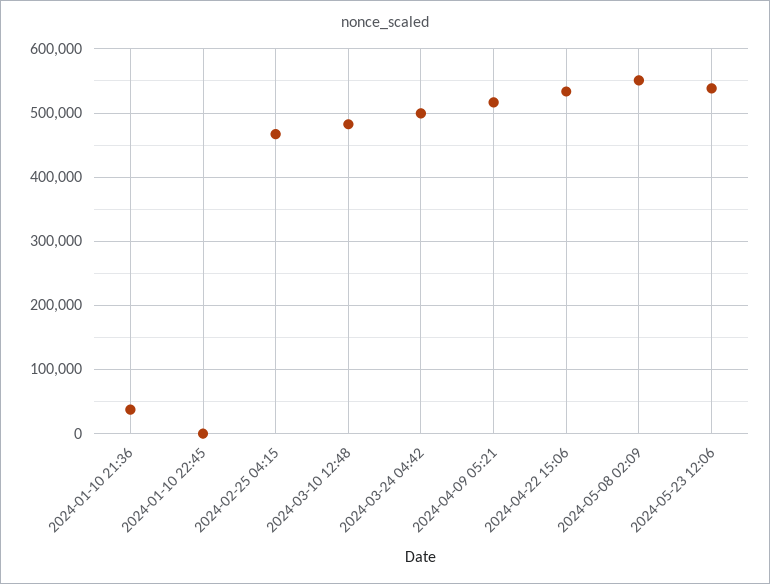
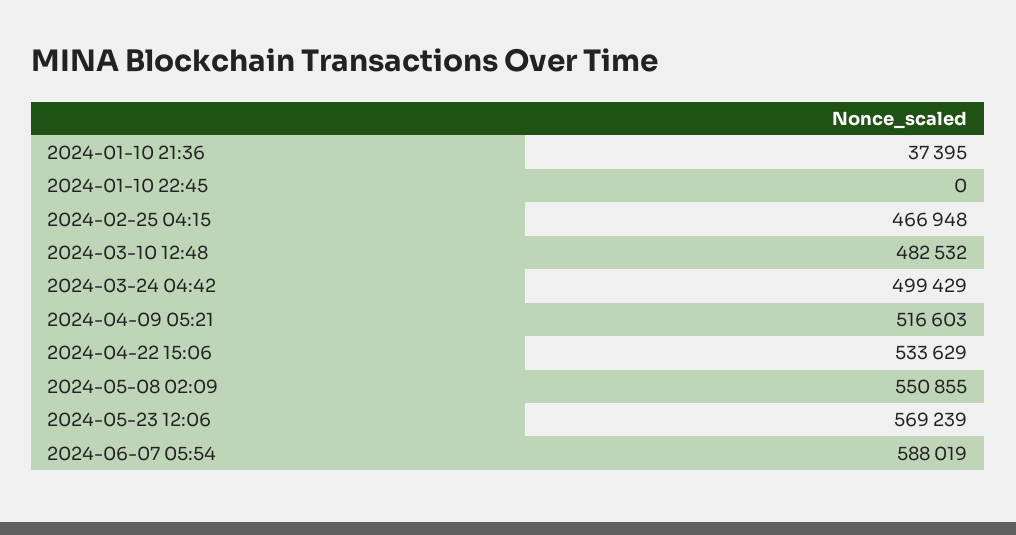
2024-05-23 12:06: 540000 -> 569239
2024-06-07 05:54: none -> 588019

